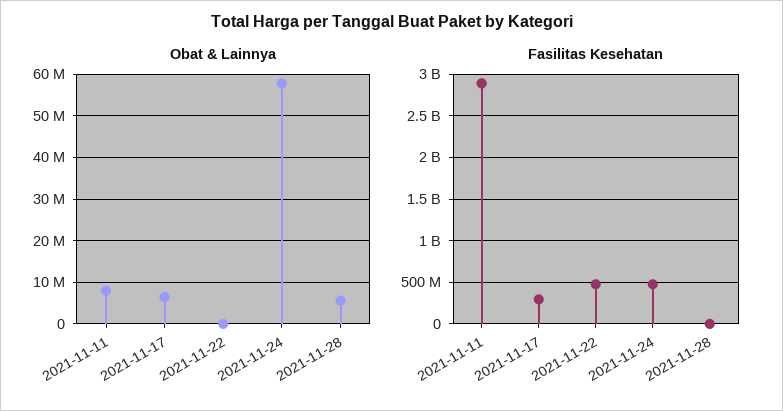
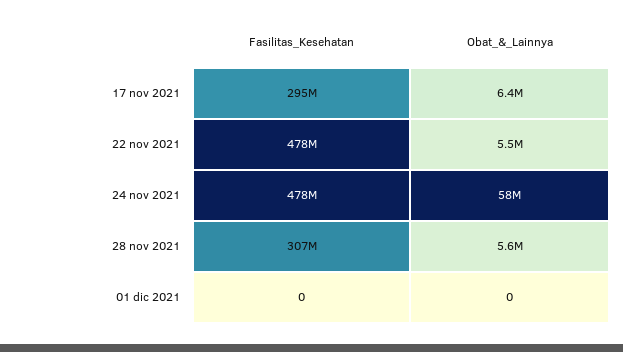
Obat & Lainnya, 2021-11-11: 8000000 -> none
Obat & Lainnya, 2021-11-22: 0 -> 5500000
Fasilitas Kesehatan, 2021-11-11: 2900000000 -> none
Fasilitas Kesehatan, 2021-11-28: 0 -> 307000000
Fasilitas Kesehatan, 01 dic 2021: none -> 0
Obat & Lainnya, 01 dic 2021: none -> 0

